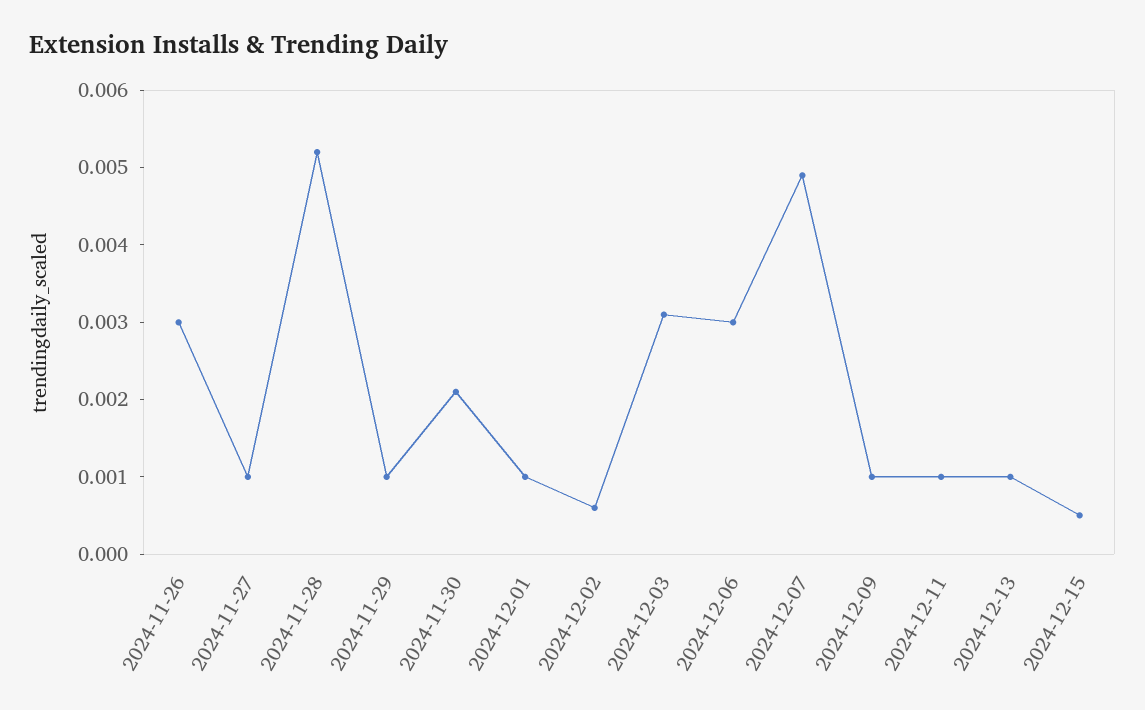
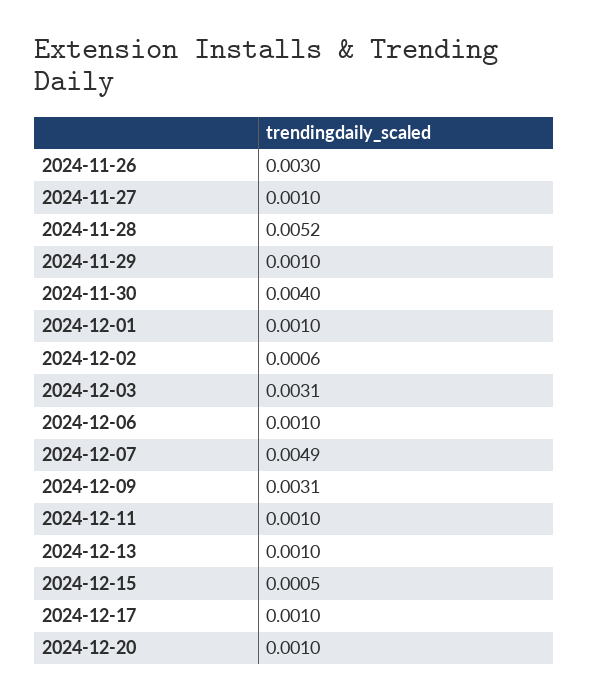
2024-11-30: 0.002 -> 0.004
2024-12-06: 0.003 -> 0.001
2024-12-09: 0.001 -> 0.0031
2024-12-17: none -> 0.001
2024-12-20: none -> 0.001

